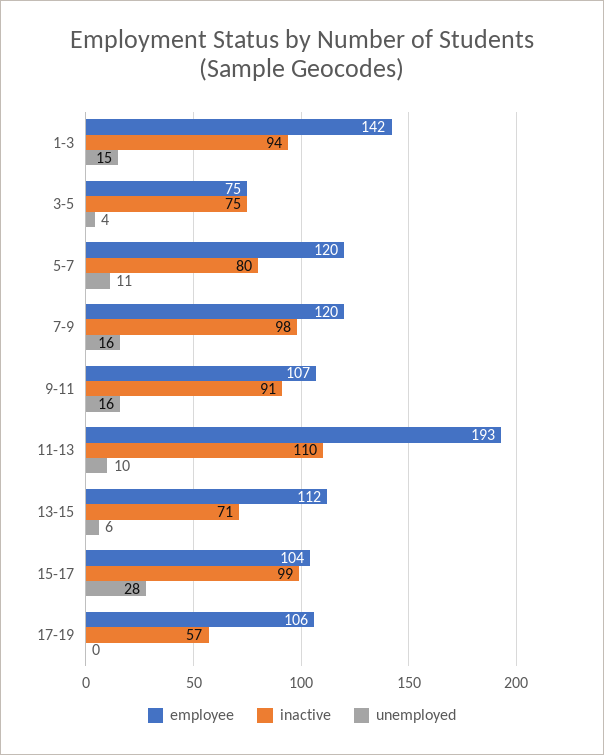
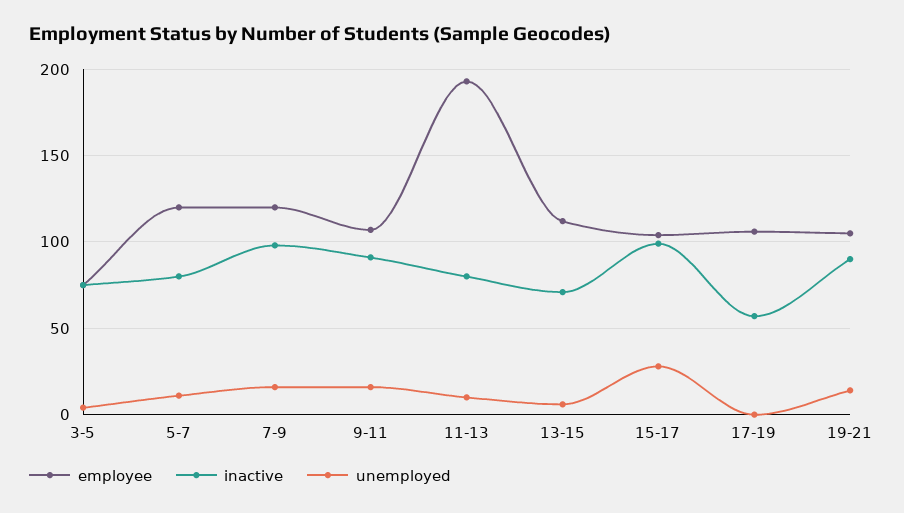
employee, 1-3: 142 -> none
inactive, 1-3: 94 -> none
unemployed, 1-3: 15 -> none
inactive, 11-13: 110 -> 80
employee, 19-21: none -> 105
inactive, 19-21: none -> 90
unemployed, 19-21: none -> 15

